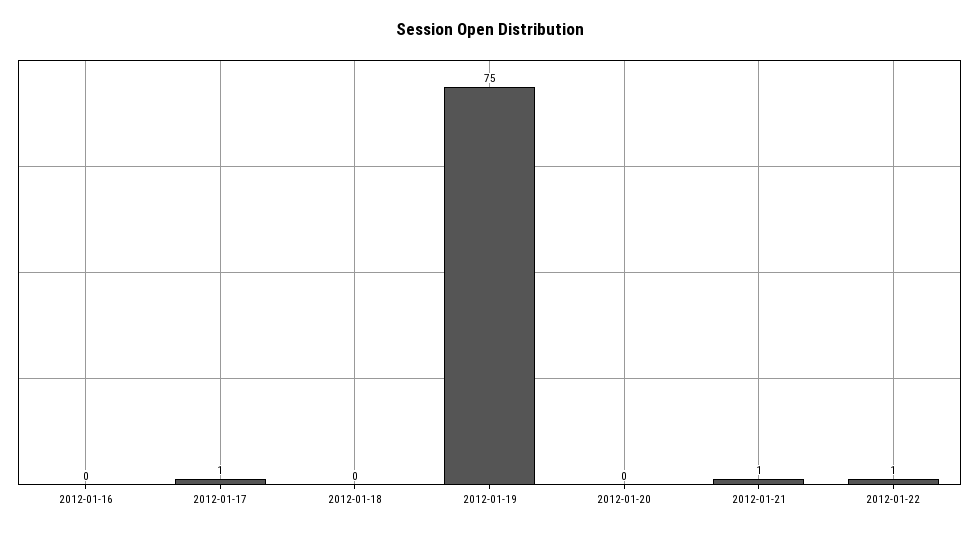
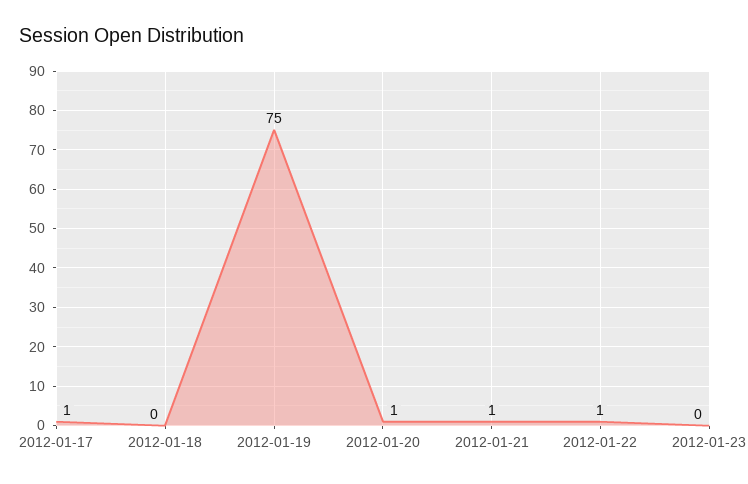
2012-01-16: 0 -> none
2012-01-20: 0 -> 1
2012-01-23: none -> 0

